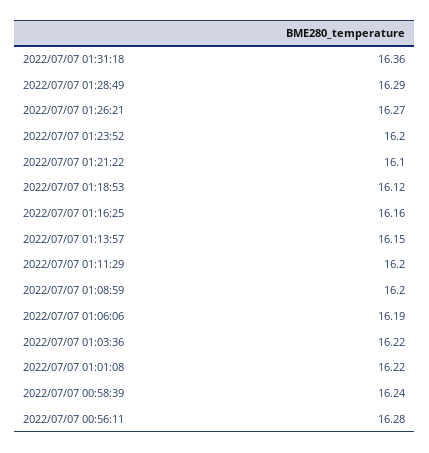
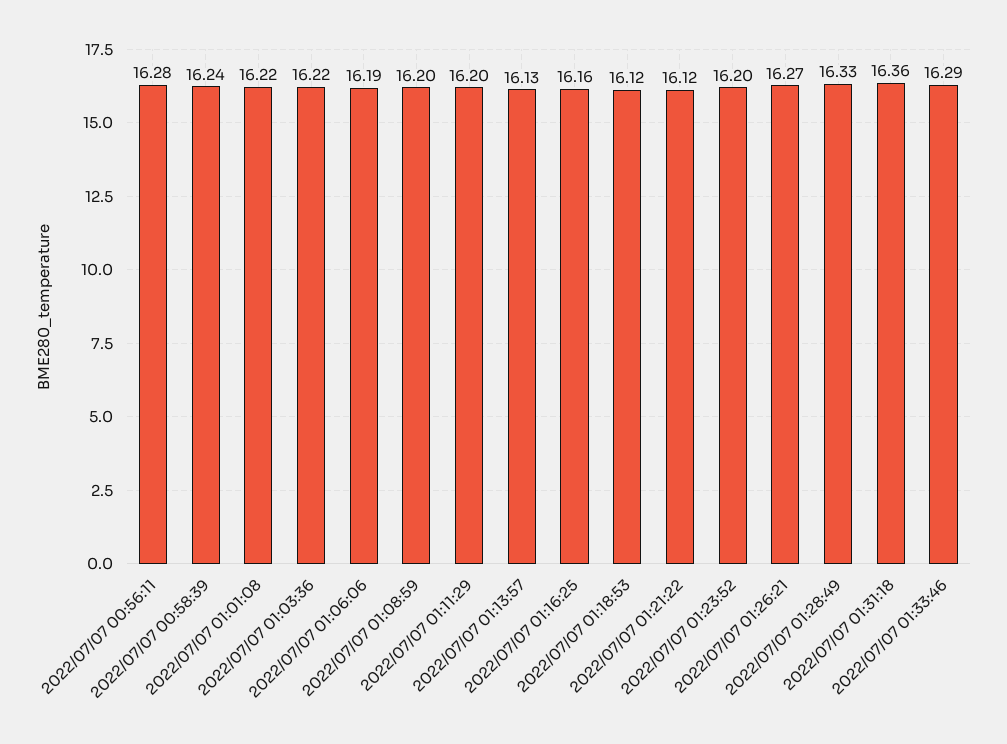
2022/07/07 01:28:49: 16.29 -> 16.33
2022/07/07 01:21:22: 16.1 -> 16.12
2022/07/07 01:13:57: 16.15 -> 16.13
2022/07/07 01:33:46: none -> 16.29

